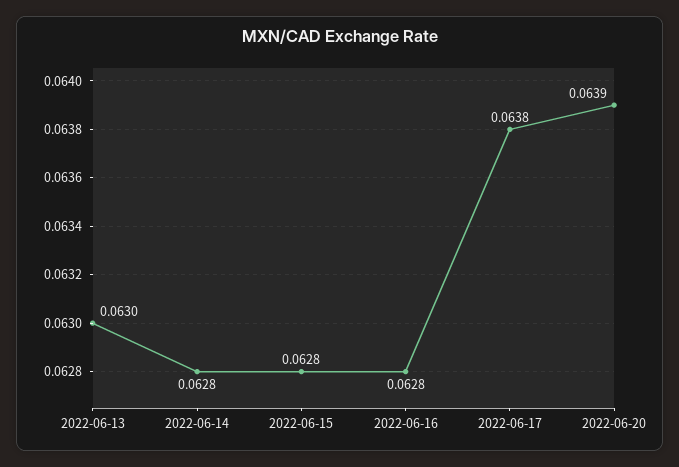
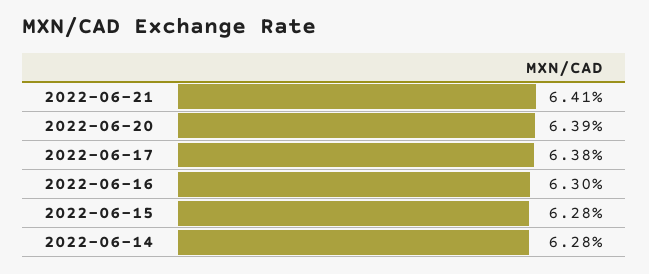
2022-06-13: 0.063 -> none
2022-06-16: 0.0628 -> 0.063
2022-06-21: none -> 0.0641

